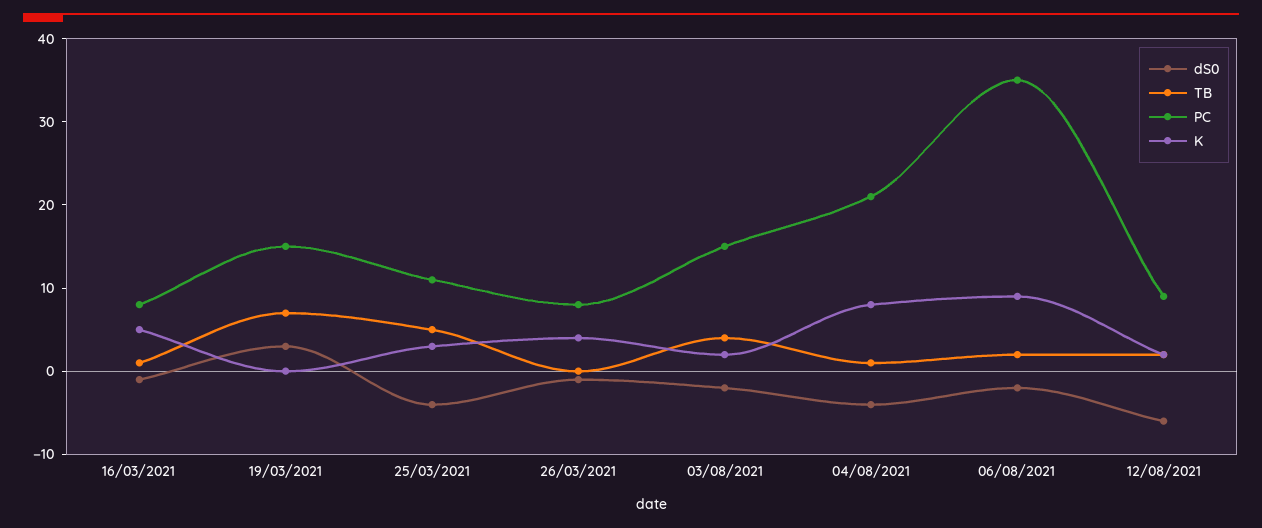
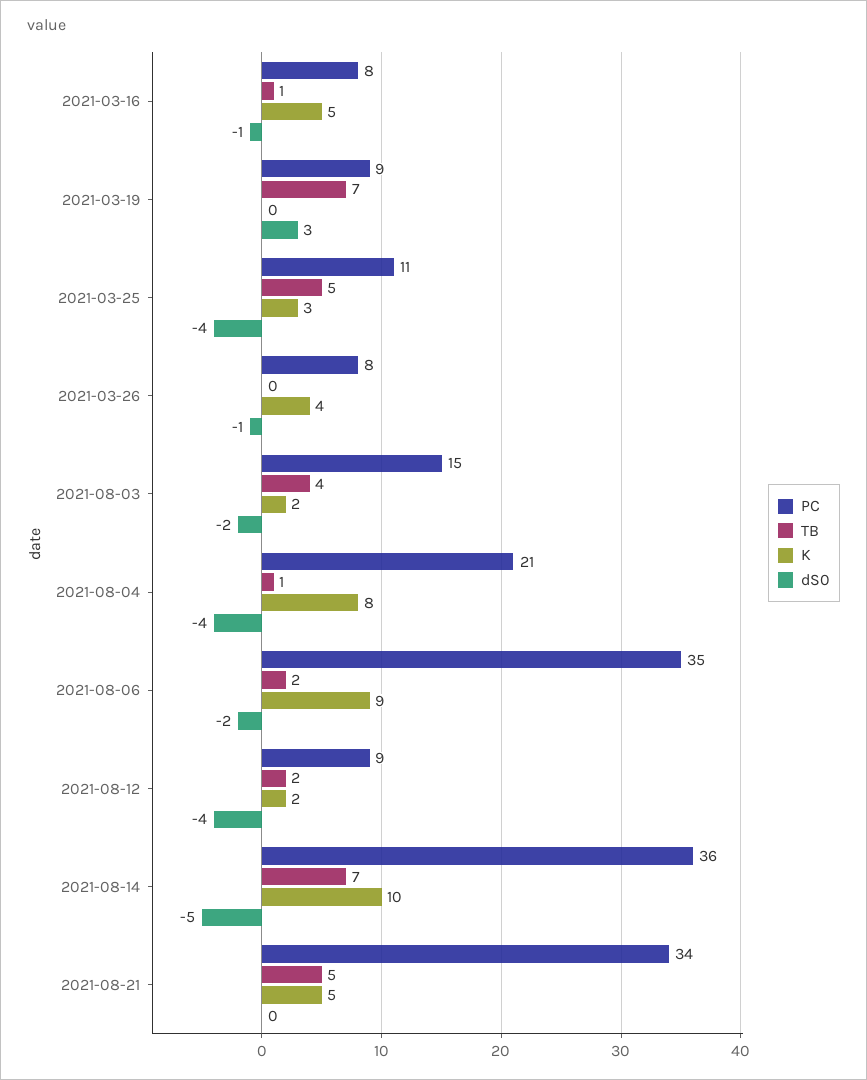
PC, 19/03/2021: 15 -> 9
dS0, 12/08/2021: -6 -> -4
PC, 2021-08-14: none -> 36
TB, 2021-08-14: none -> 7
K, 2021-08-14: none -> 10
dS0, 2021-08-14: none -> -5
PC, 2021-08-21: none -> 34
TB, 2021-08-21: none -> 5
K, 2021-08-21: none -> 5
dS0, 2021-08-21: none -> 0

